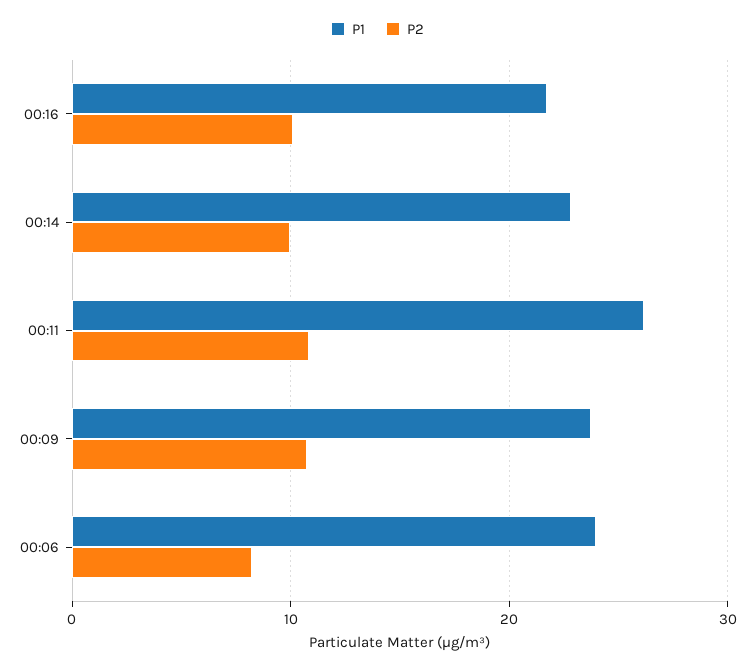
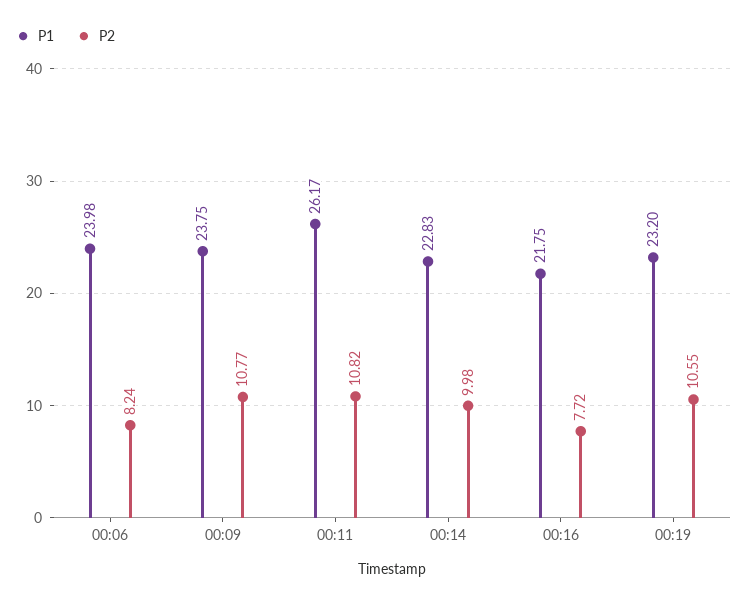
P2, 00:16: 10 -> 7.72
P1, 00:19: none -> 23.2
P2, 00:19: none -> 10.55

